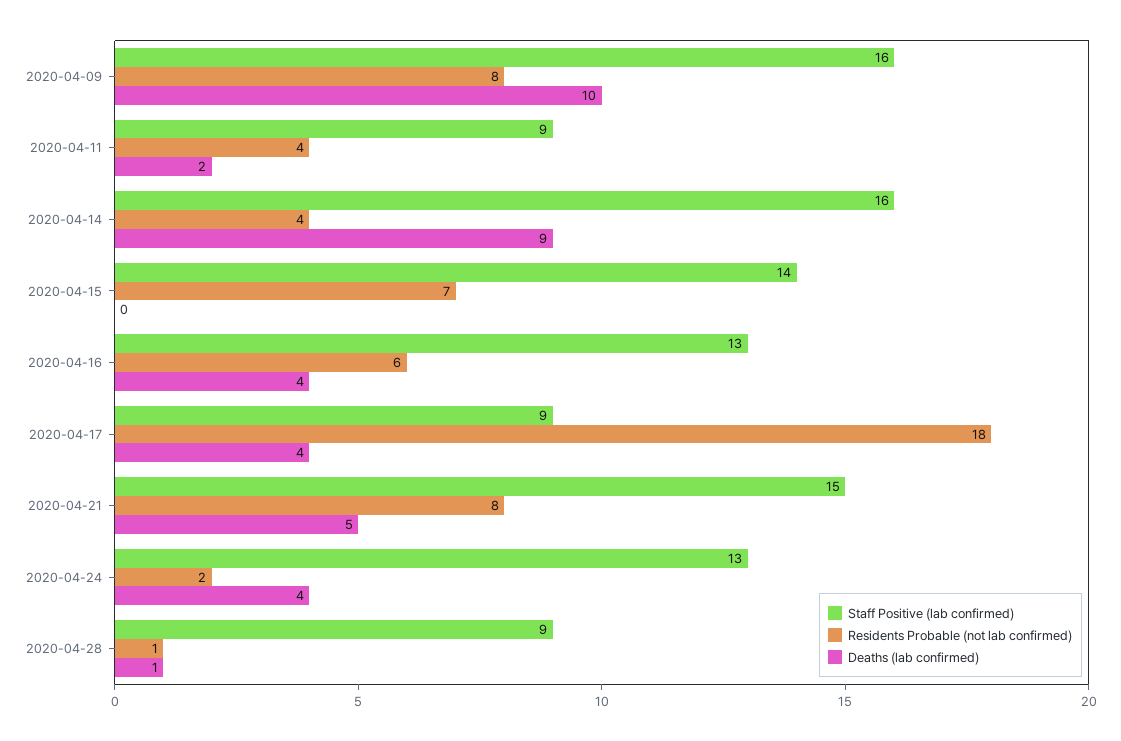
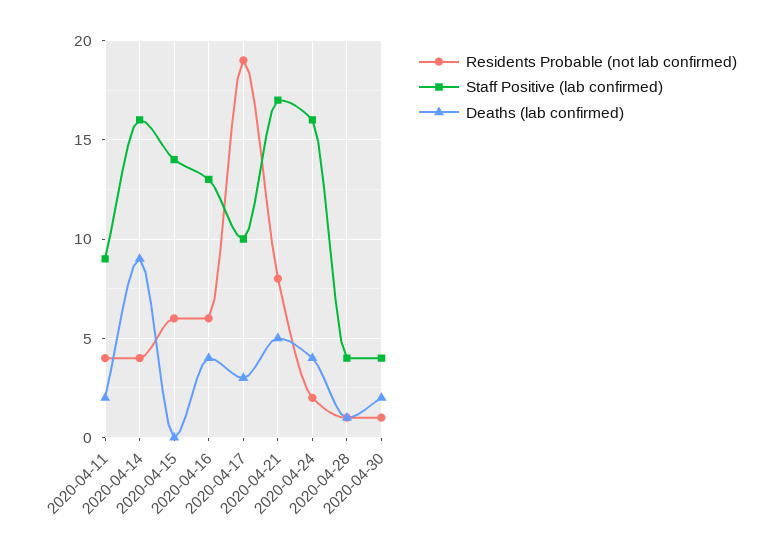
Staff Positive (lab confirmed), 2020-04-09: 16 -> none
Residents Probable (not lab confirmed), 2020-04-09: 8 -> none
Deaths (lab confirmed), 2020-04-09: 10 -> none
Residents Probable (not lab confirmed), 2020-04-15: 7 -> 6
Staff Positive (lab confirmed), 2020-04-17: 9 -> 10
Residents Probable (not lab confirmed), 2020-04-17: 18 -> 19
Deaths (lab confirmed), 2020-04-17: 4 -> 3
Staff Positive (lab confirmed), 2020-04-21: 15 -> 17
Staff Positive (lab confirmed), 2020-04-24: 13 -> 16
Staff Positive (lab confirmed), 2020-04-28: 9 -> 4
Residents Probable (not lab confirmed), 2020-04-30: none -> 1
Staff Positive (lab confirmed), 2020-04-30: none -> 4
Deaths (lab confirmed), 2020-04-30: none -> 2

